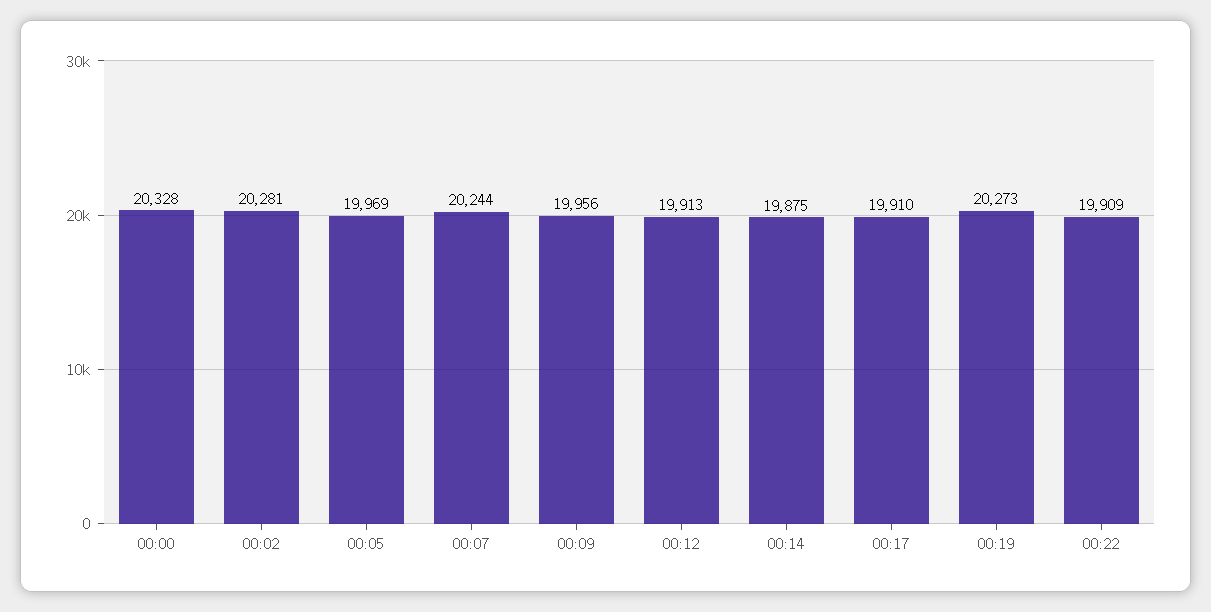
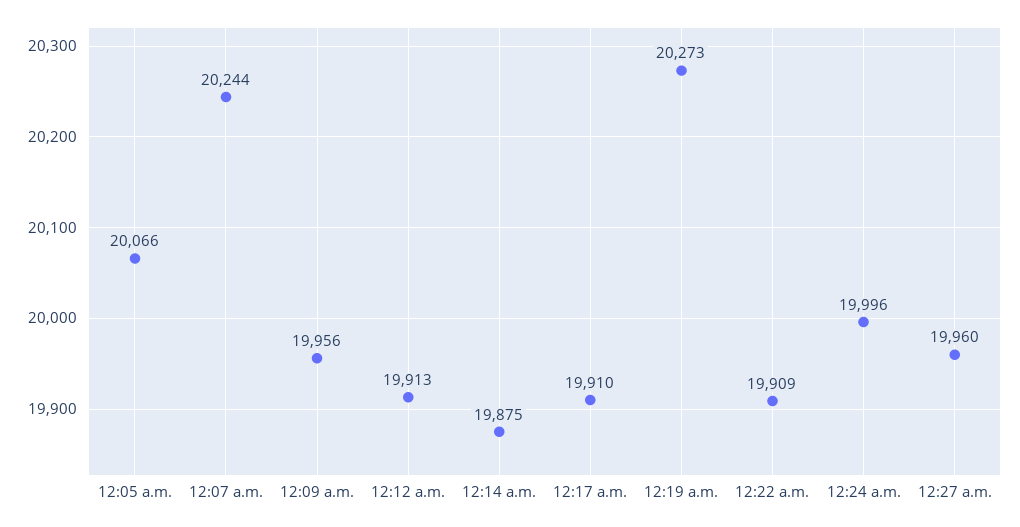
00:00: 20328 -> none
00:02: 20281 -> none
00:05: 19969 -> 20066
12:24 a.m.: none -> 19996
12:27 a.m.: none -> 19960

